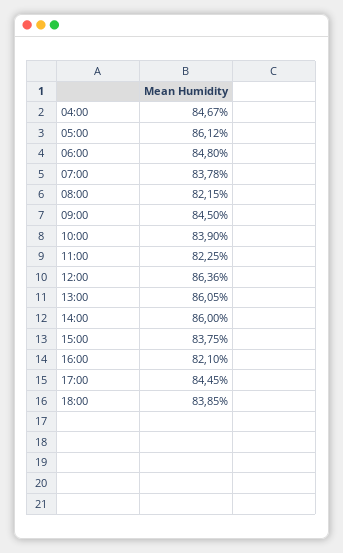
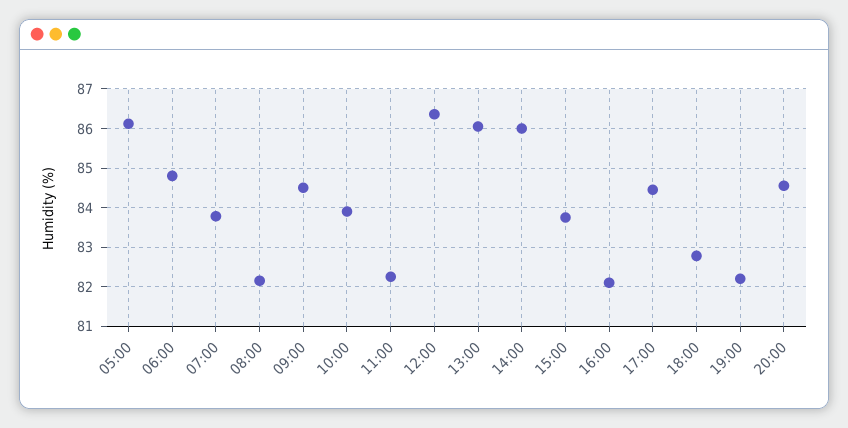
04:00: 84.67 -> none
18:00: 83.85 -> 82.8
19:00: none -> 82.2
20:00: none -> 84.6

